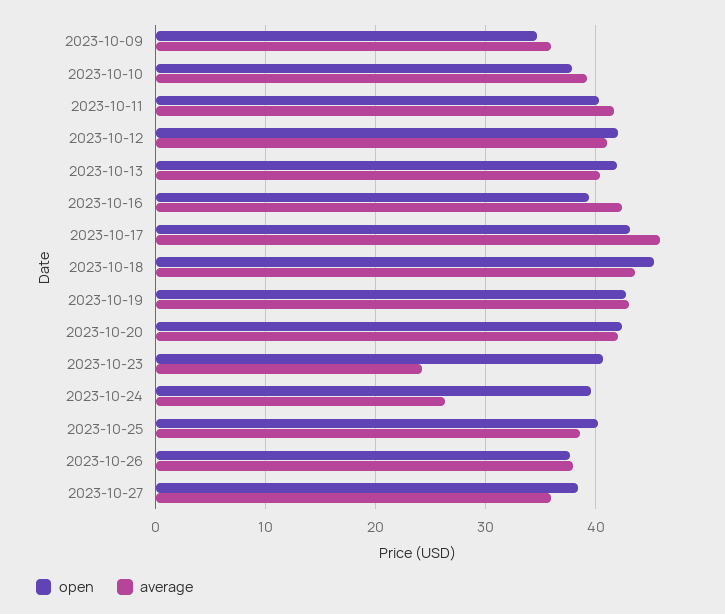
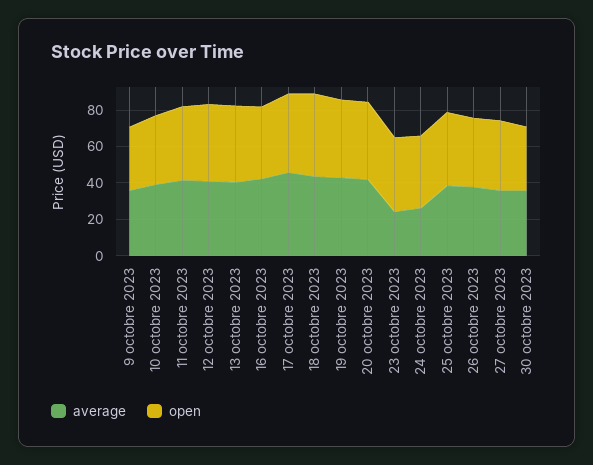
average, 30 octobre 2023: none -> 35
open, 30 octobre 2023: none -> 35

